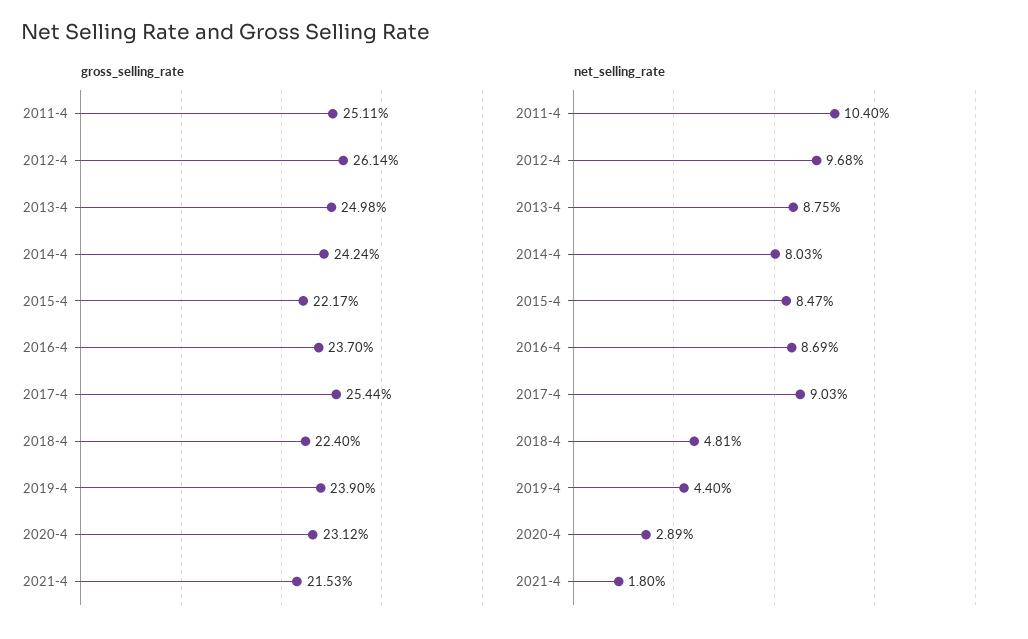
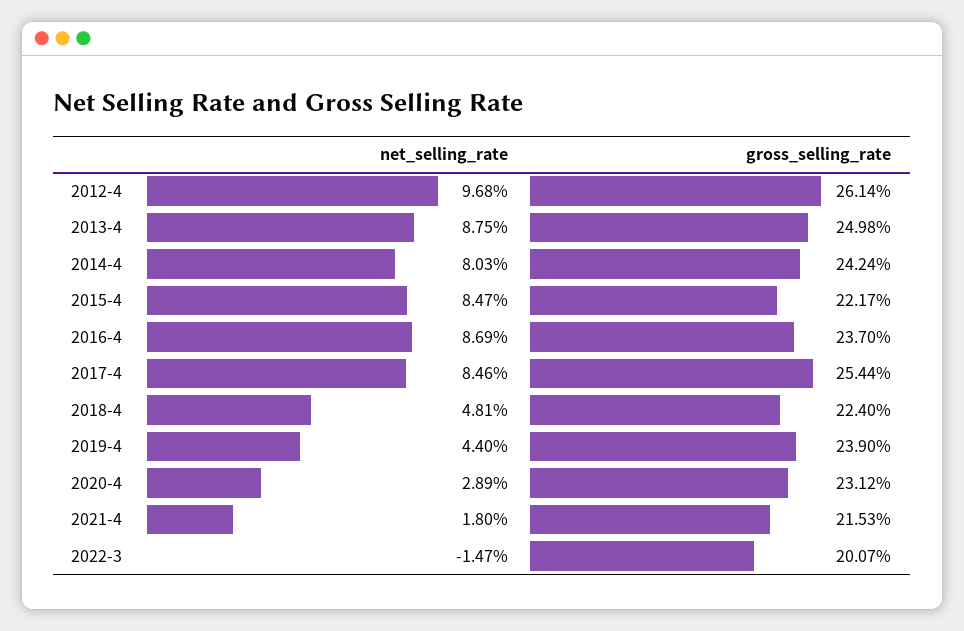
gross_selling_rate, 2011-4: 25.11 -> none
net_selling_rate, 2011-4: 10.4 -> none
net_selling_rate, 2017-4: 9.03 -> 8.46
net_selling_rate, 2022-3: none -> -1.47
gross_selling_rate, 2022-3: none -> 20.07

